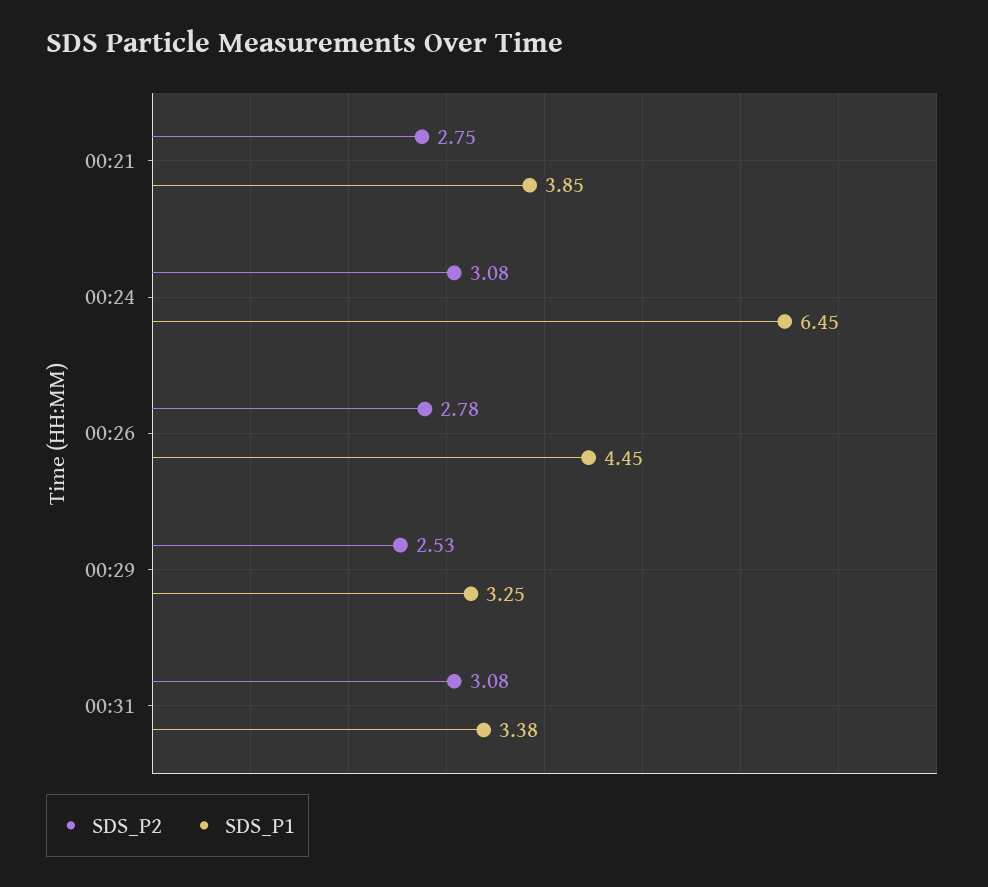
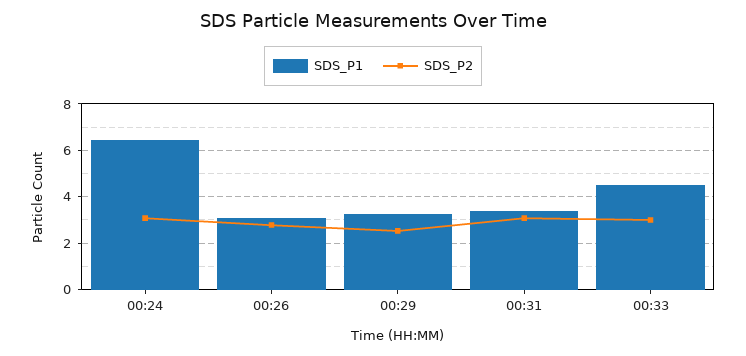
SDS_P2, 00:21: 2.75 -> none
SDS_P1, 00:21: 3.85 -> none
SDS_P1, 00:26: 4.45 -> 3
SDS_P1, 00:33: none -> 4.5
SDS_P2, 00:33: none -> 3

